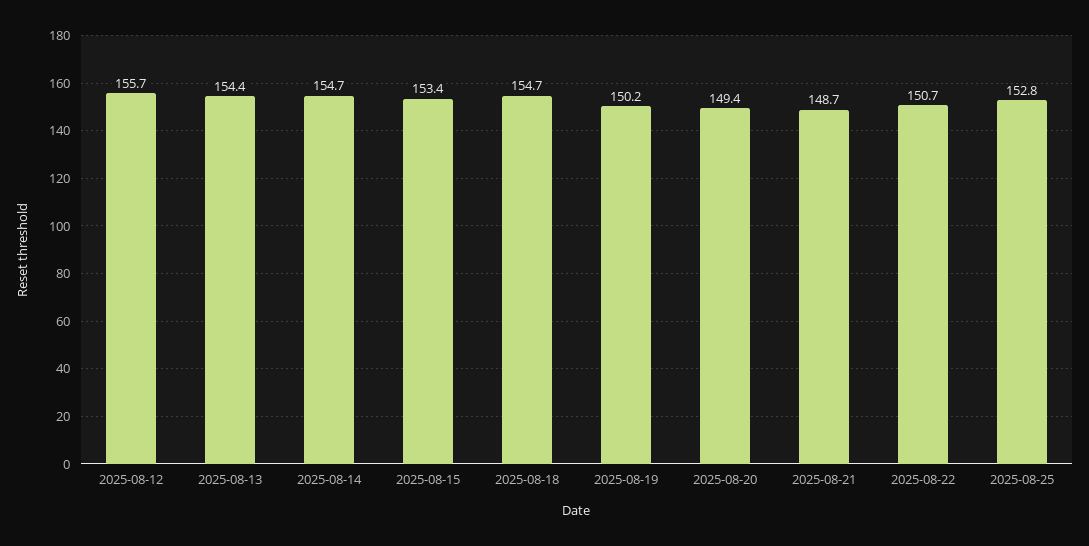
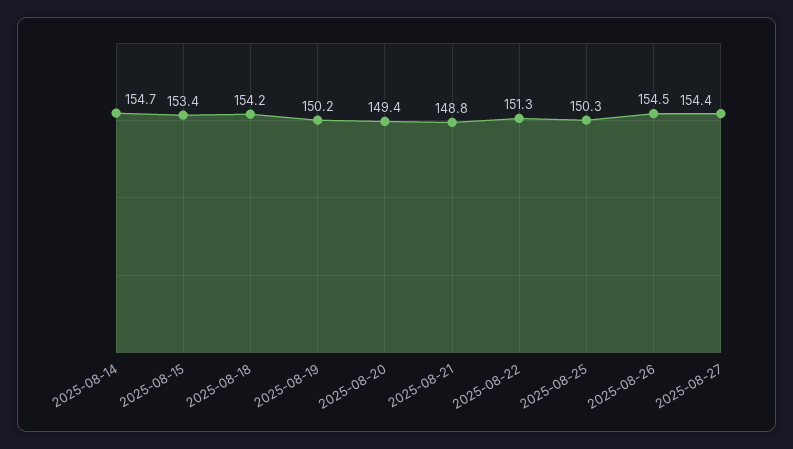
2025-08-12: 155.7 -> none
2025-08-13: 154.4 -> none
2025-08-18: 154.7 -> 154.2
2025-08-21: 148.7 -> 148.8
2025-08-22: 150.7 -> 151.3
2025-08-25: 152.8 -> 150.3
2025-08-26: none -> 154.5
2025-08-27: none -> 154.4

